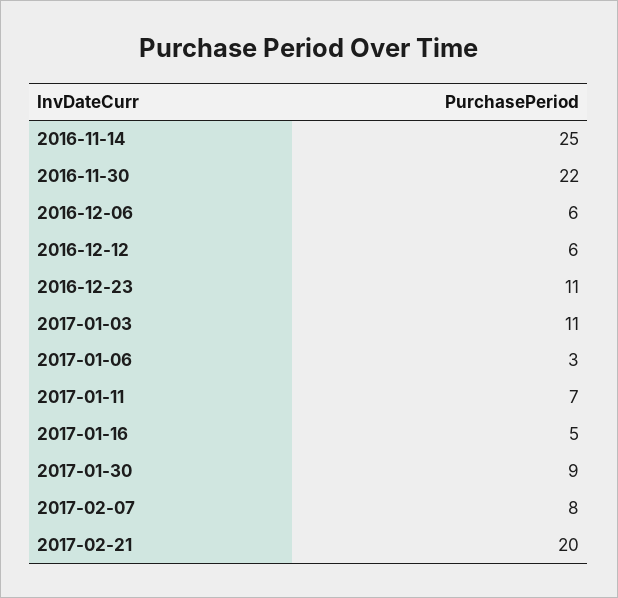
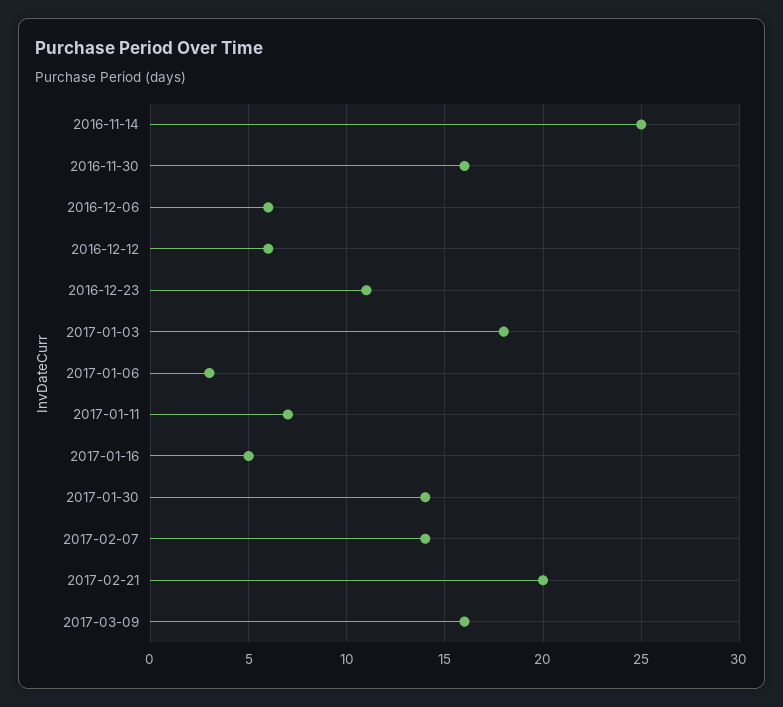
2016-11-30: 22 -> 16
2017-01-03: 11 -> 18
2017-01-30: 9 -> 14
2017-02-07: 8 -> 14
2017-03-09: none -> 16

